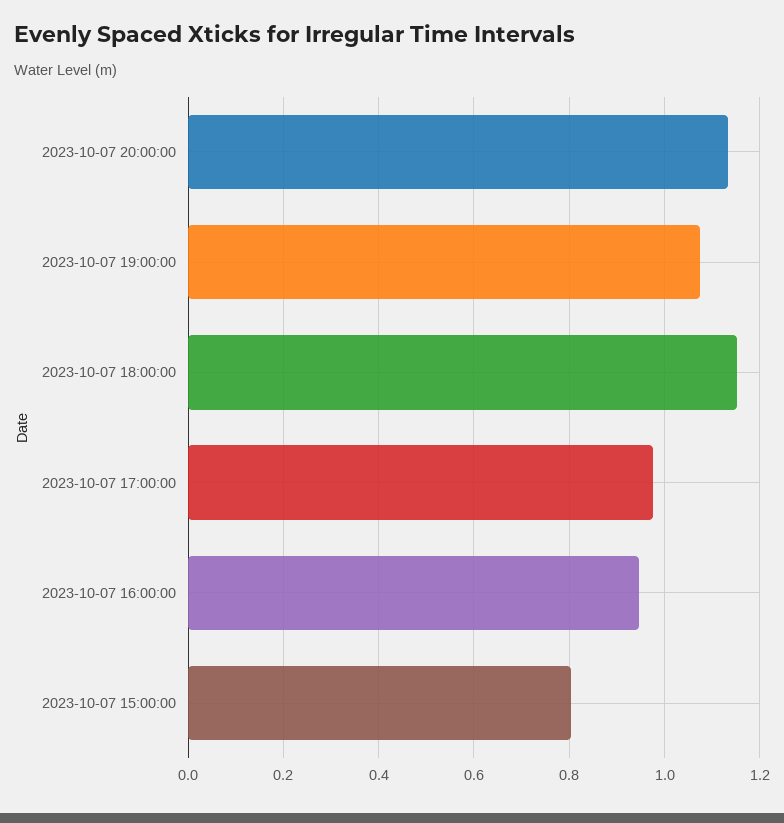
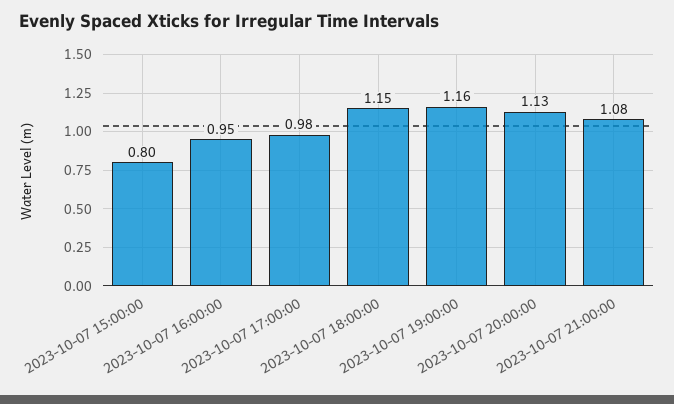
2023-10-07 19:00:00: 1.08 -> 1.16
2023-10-07 21:00:00: none -> 1.08

